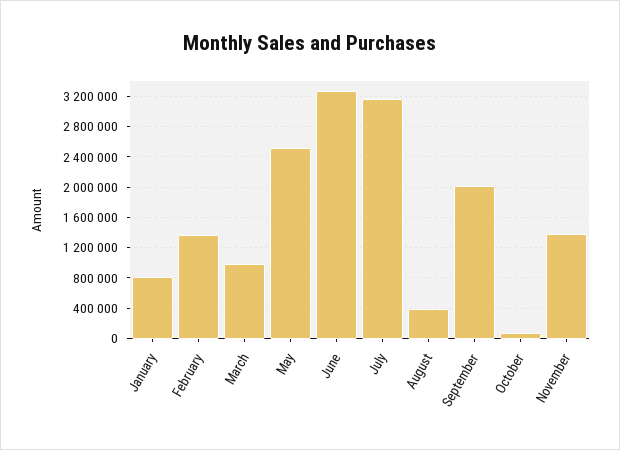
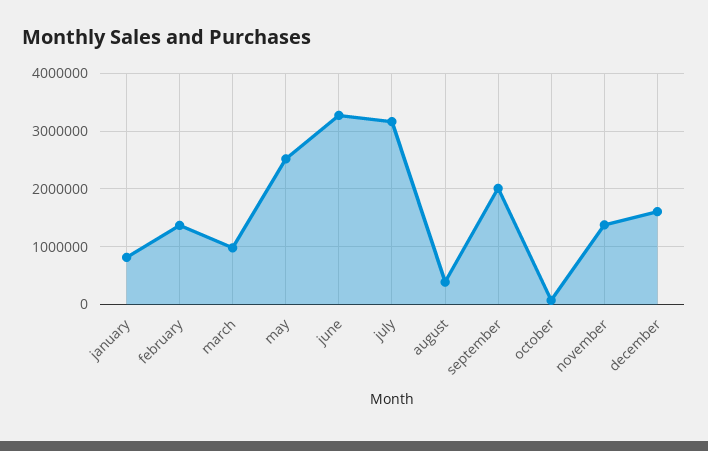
december: none -> 1600000

